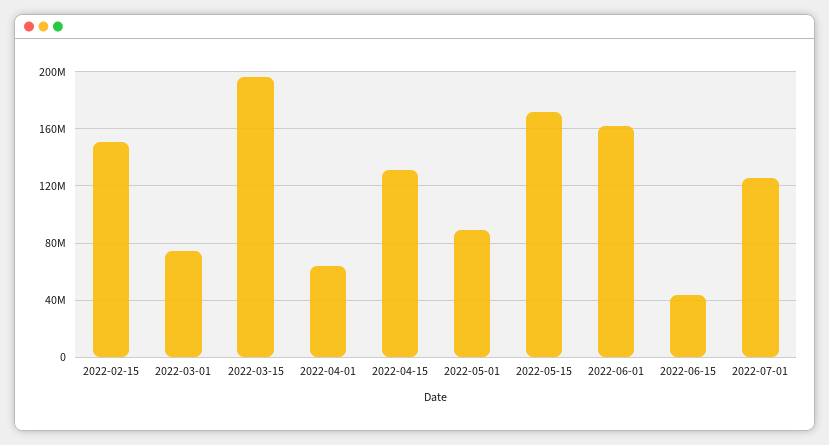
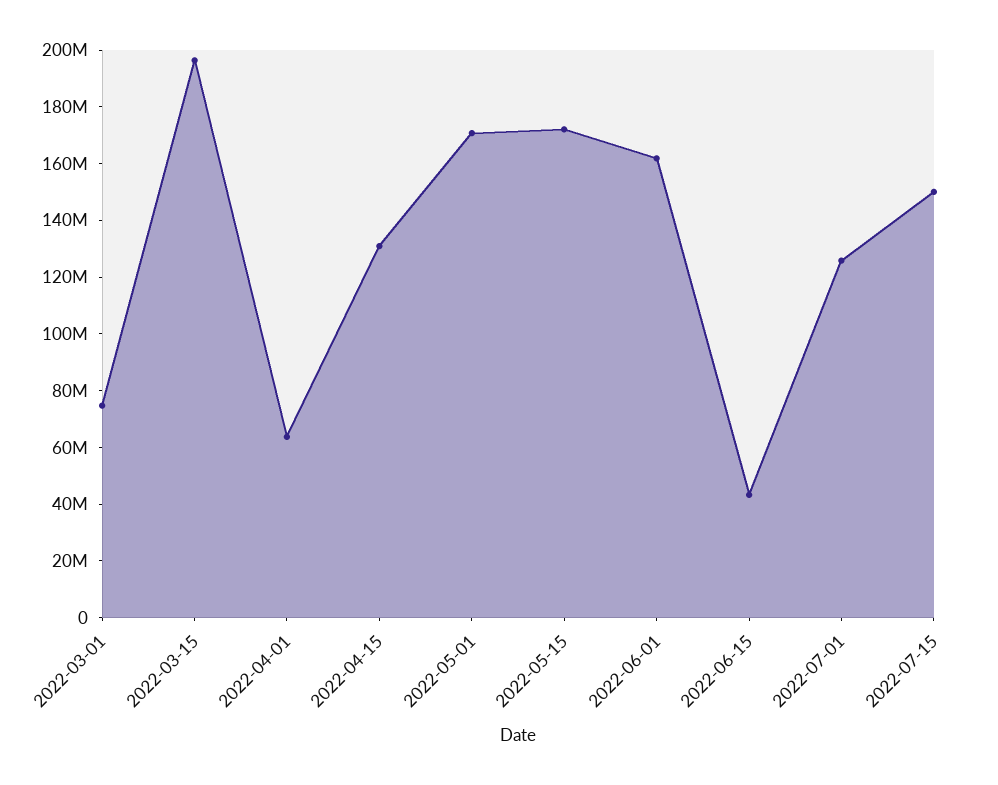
2022-02-15: 150000000 -> none
2022-05-01: 90000000 -> 170000000
2022-07-15: none -> 150000000

